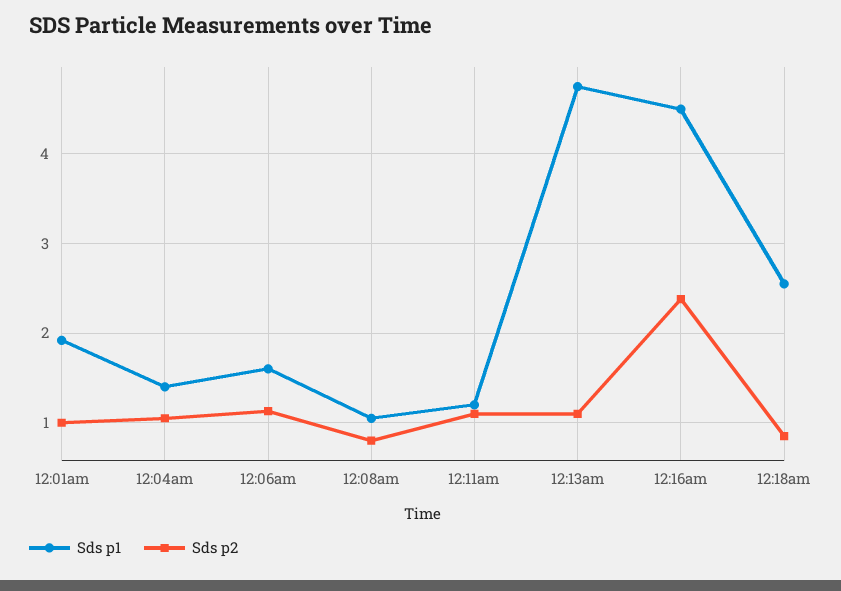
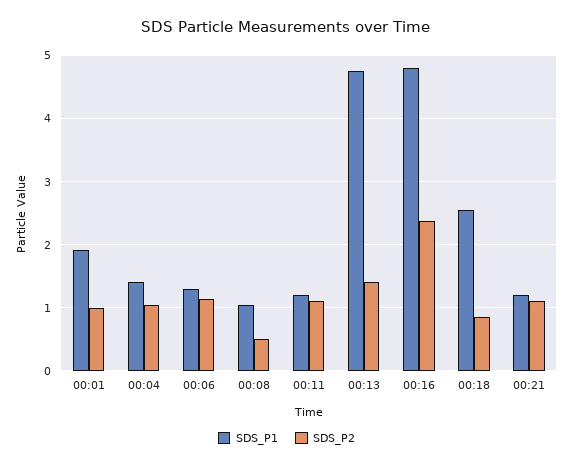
Sds p1, 12:06am: 1.6 -> 1.3
Sds p2, 12:08am: 0.8 -> 0.5
Sds p2, 12:13am: 1.1 -> 1.4
Sds p1, 12:16am: 4.5 -> 4.8
Sds p1, 00:21: none -> 1.2
Sds p2, 00:21: none -> 1.1

